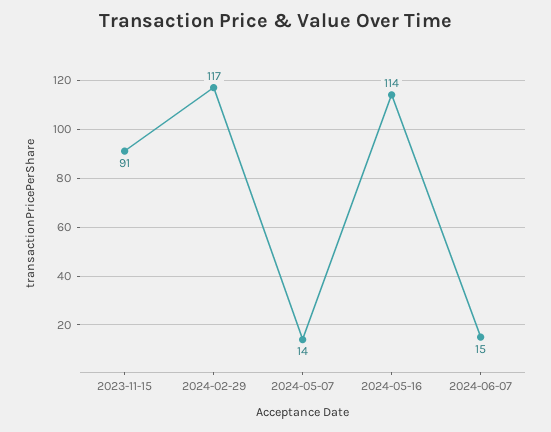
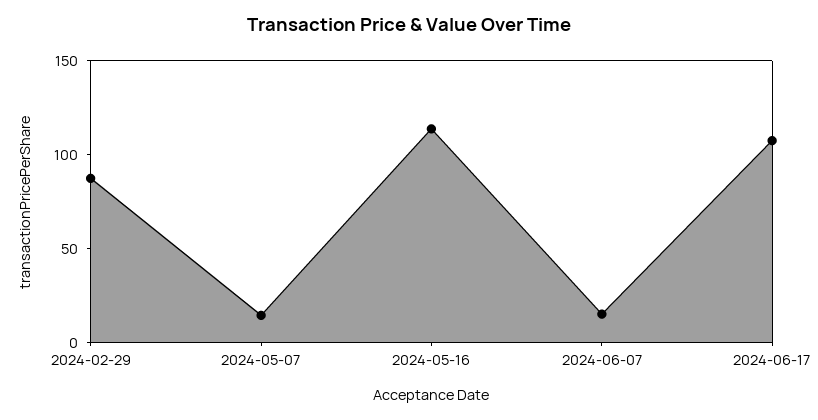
2023-11-15: 91 -> none
2024-02-29: 117 -> 90
2024-06-17: none -> 110

